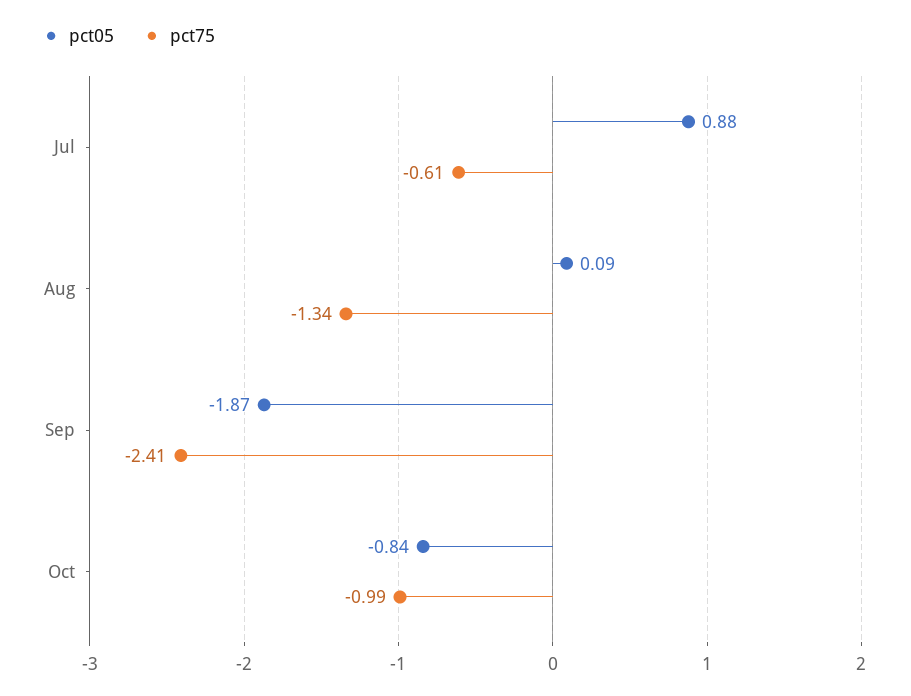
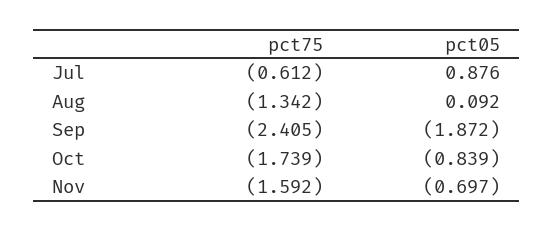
pct75, Oct: -0.99 -> -1.739
pct75, Nov: none -> -1.592
pct05, Nov: none -> -0.697

